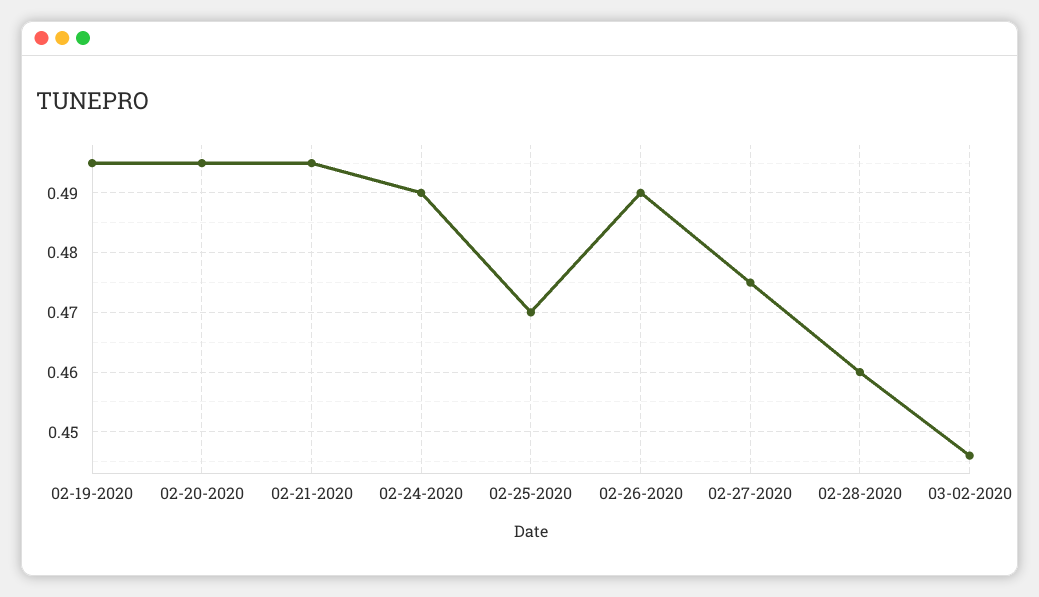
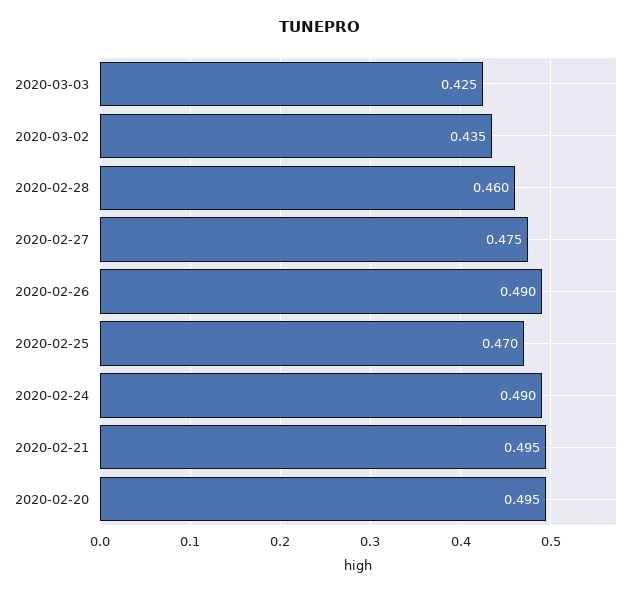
02-19-2020: 0.495 -> none
03-02-2020: 0.445 -> 0.435
2020-03-03: none -> 0.425

